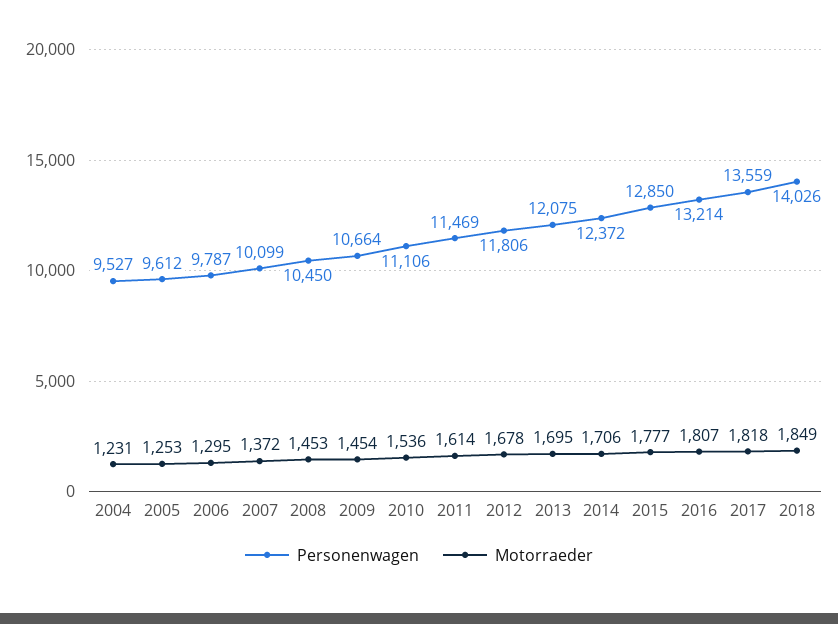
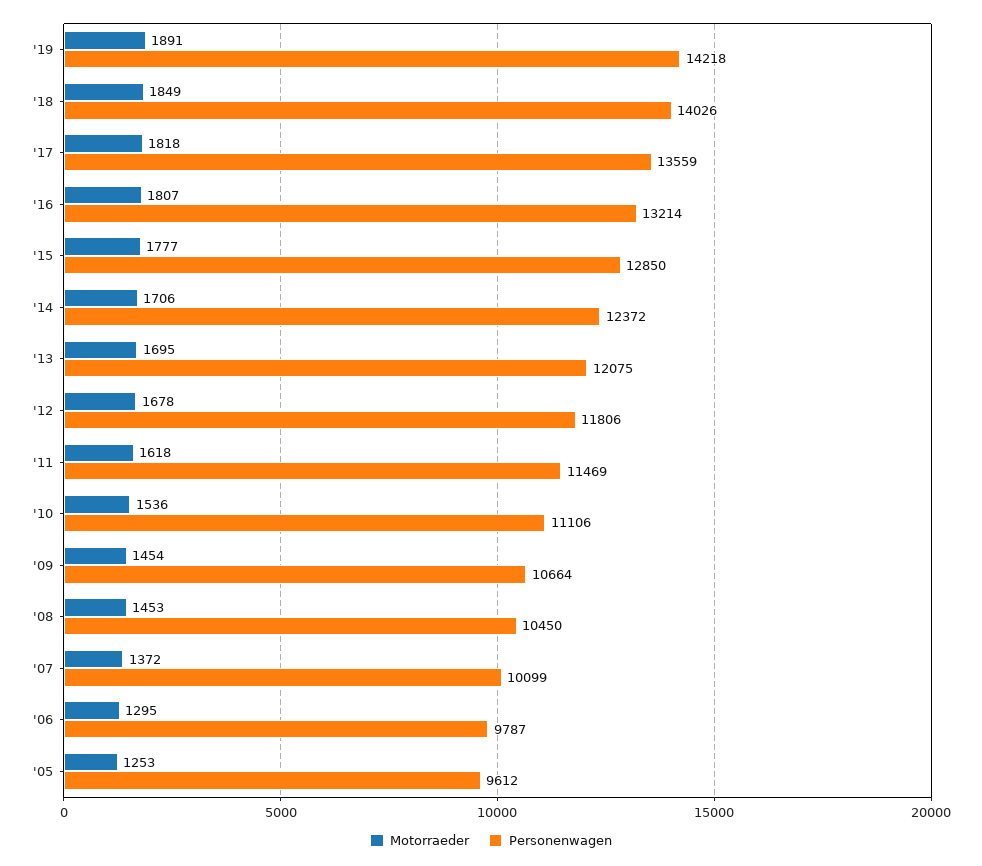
Personenwagen, 2004: 9527 -> none
Motorraeder, 2004: 1231 -> none
Motorraeder, 2011: 1614 -> 1618
Motorraeder, '19: none -> 1891
Personenwagen, '19: none -> 14218

